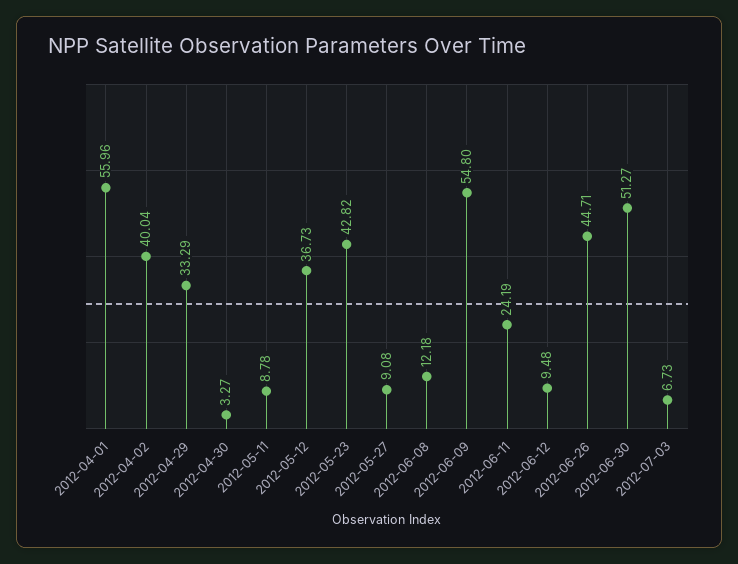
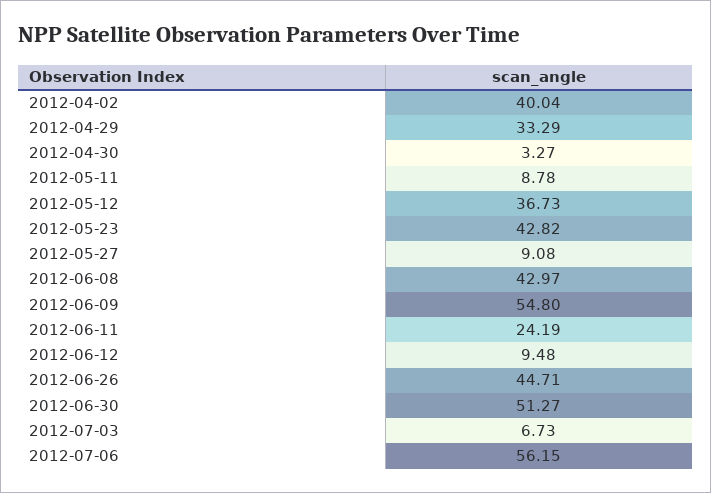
2012-04-01: 55.96 -> none
2012-06-08: 12.18 -> 42.97
2012-07-06: none -> 56.15

